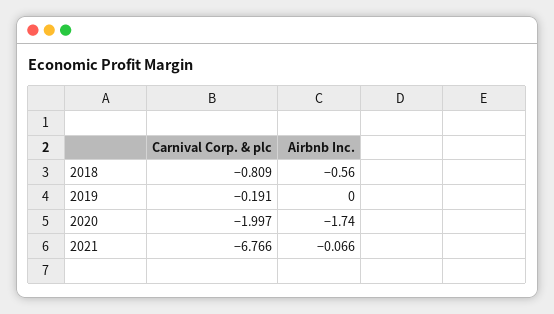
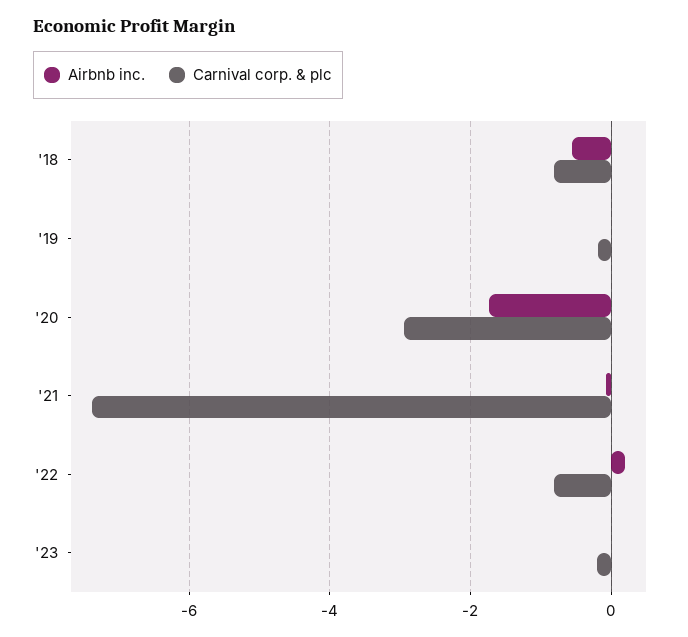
Carnival Corp. & plc, 2020: -1.997 -> -3
Carnival Corp. & plc, 2021: -6.766 -> -7.4
Airbnb Inc., '22: none -> 0.2
Carnival Corp. & plc, '22: none -> -0.8
Airbnb Inc., '23: none -> 0
Carnival Corp. & plc, '23: none -> -0.2

